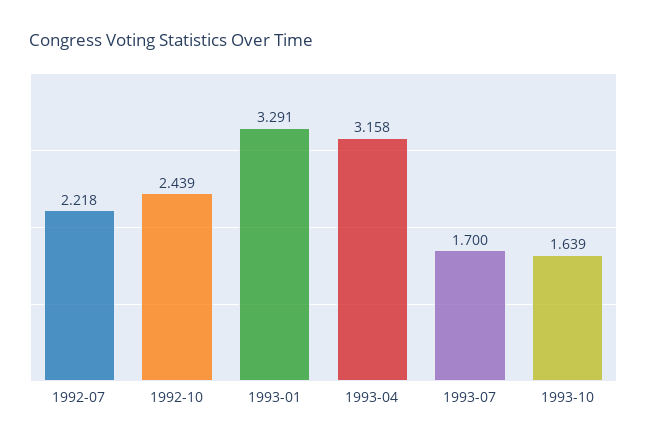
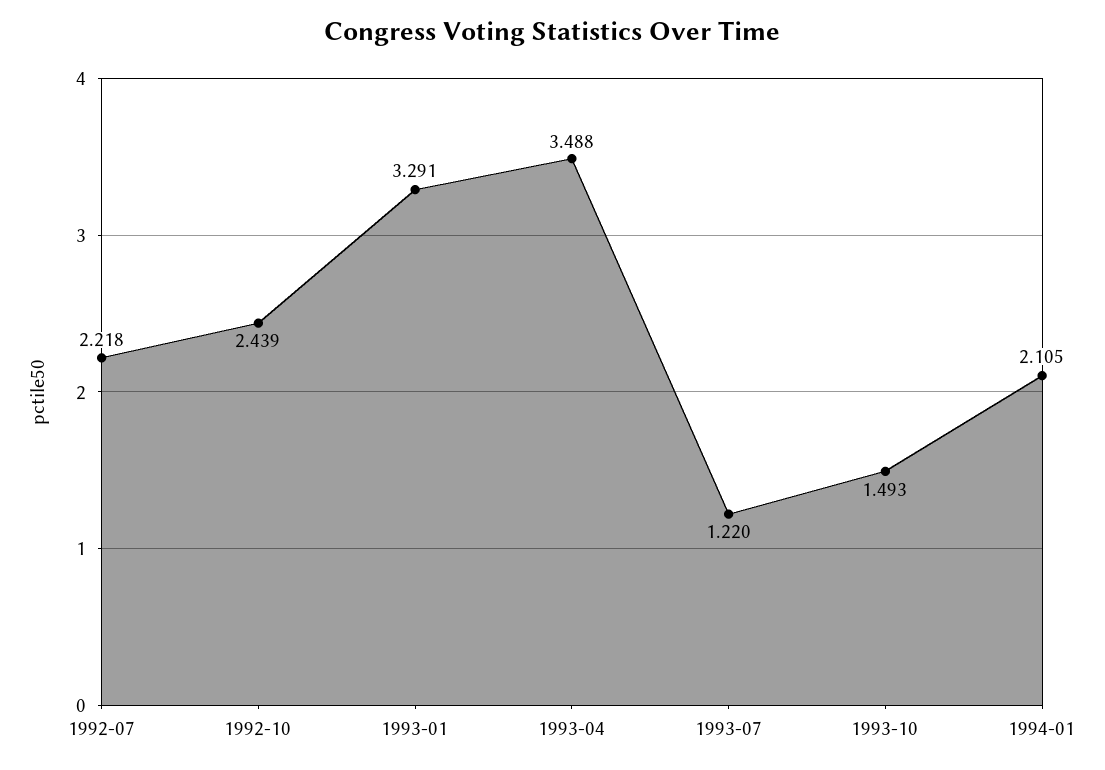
1993-04: 3.158 -> 3.488
1993-07: 1.7 -> 1.22
1993-10: 1.639 -> 1.493
1994-01: none -> 2.105

